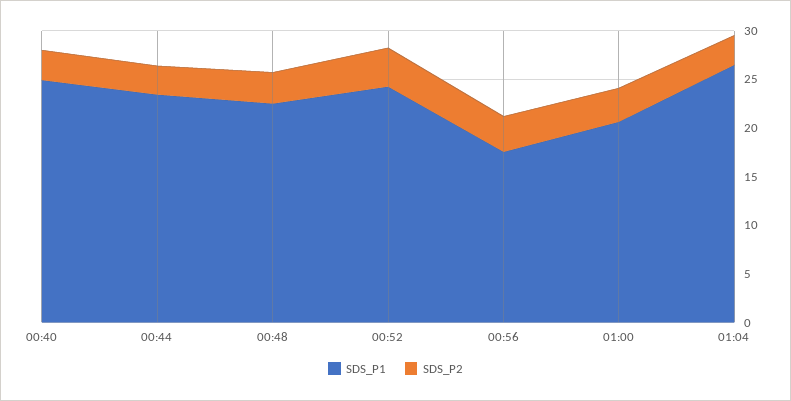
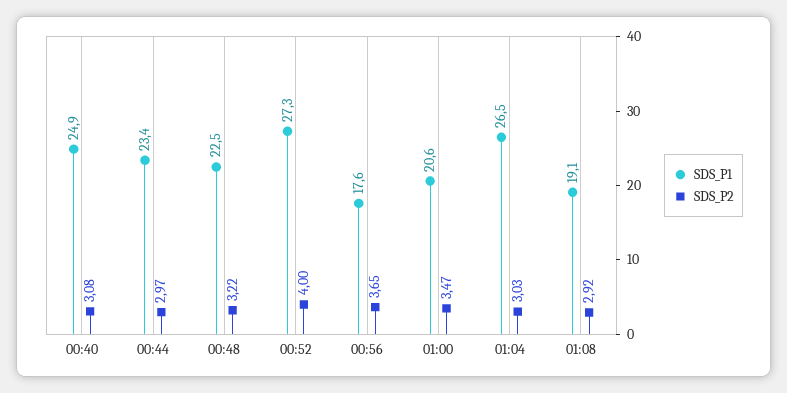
SDS_P1, 00:52: 24 -> 27.3
SDS_P1, 01:08: none -> 19.1
SDS_P2, 01:08: none -> 2.92

